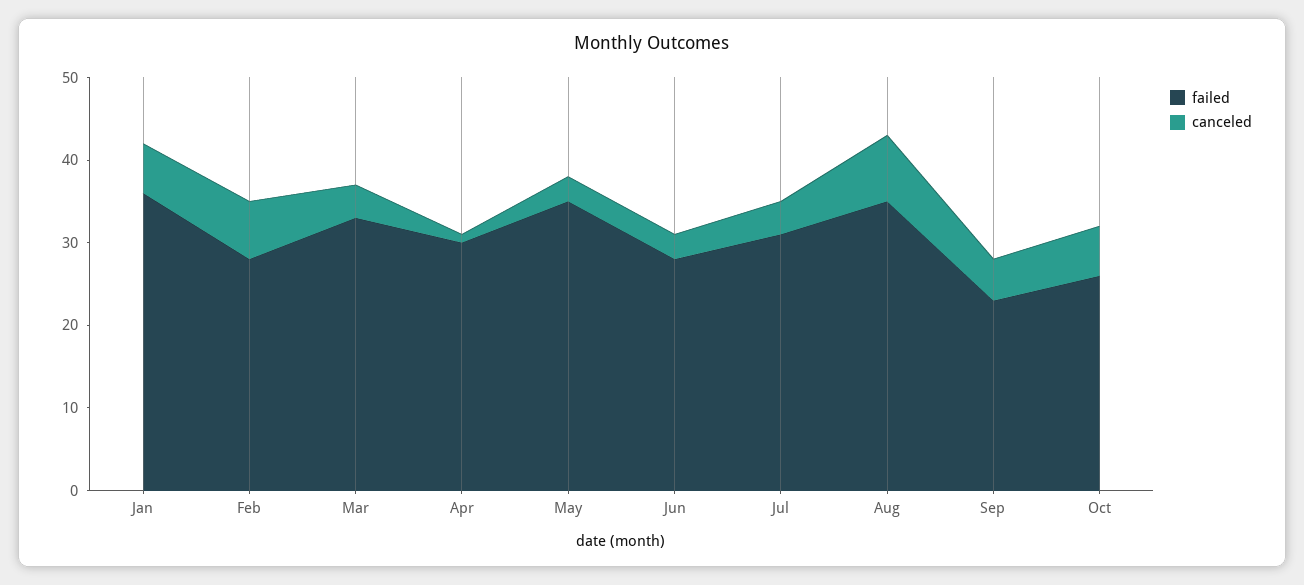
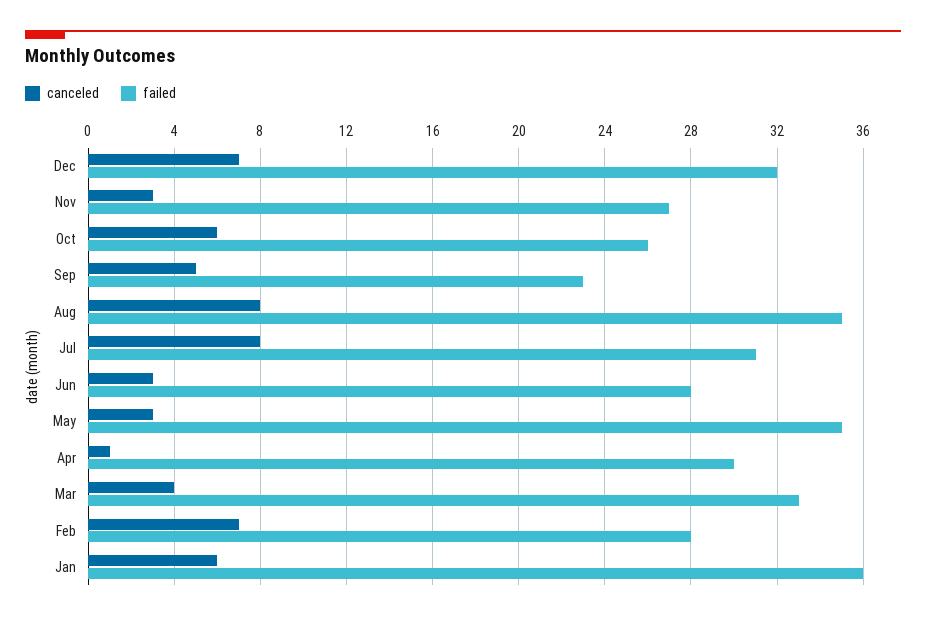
canceled, Jul: 4 -> 8
canceled, Dec: none -> 7
failed, Dec: none -> 32
canceled, Nov: none -> 3
failed, Nov: none -> 27

